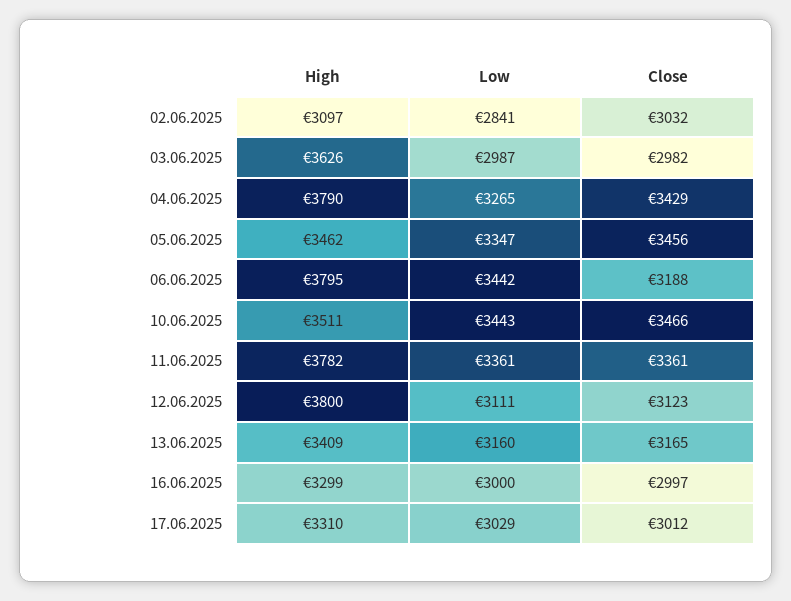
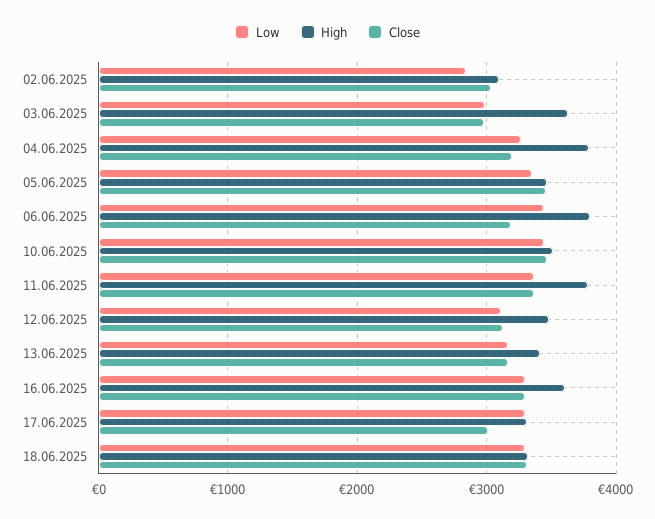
Close, 04.06.2025: 3429 -> 3200
High, 12.06.2025: 3800 -> 3500
High, 16.06.2025: 3299 -> 3600
Low, 16.06.2025: 3000 -> 3300
Close, 16.06.2025: 2997 -> 3300
Low, 17.06.2025: 3029 -> 3300
Low, 18.06.2025: none -> 3300
High, 18.06.2025: none -> 3300
Close, 18.06.2025: none -> 3300

